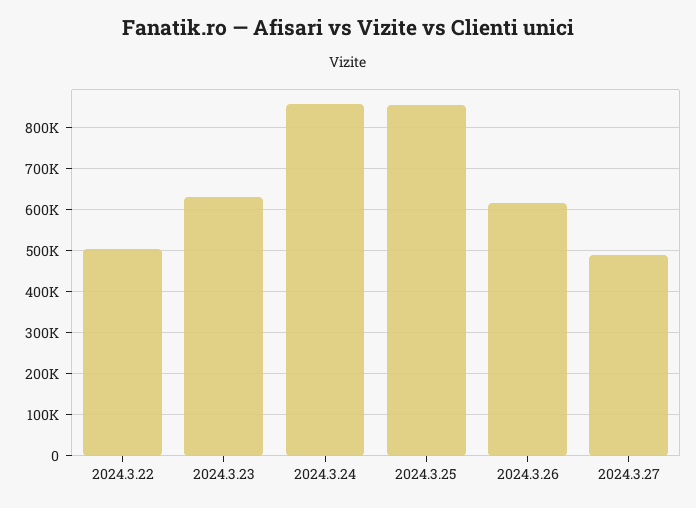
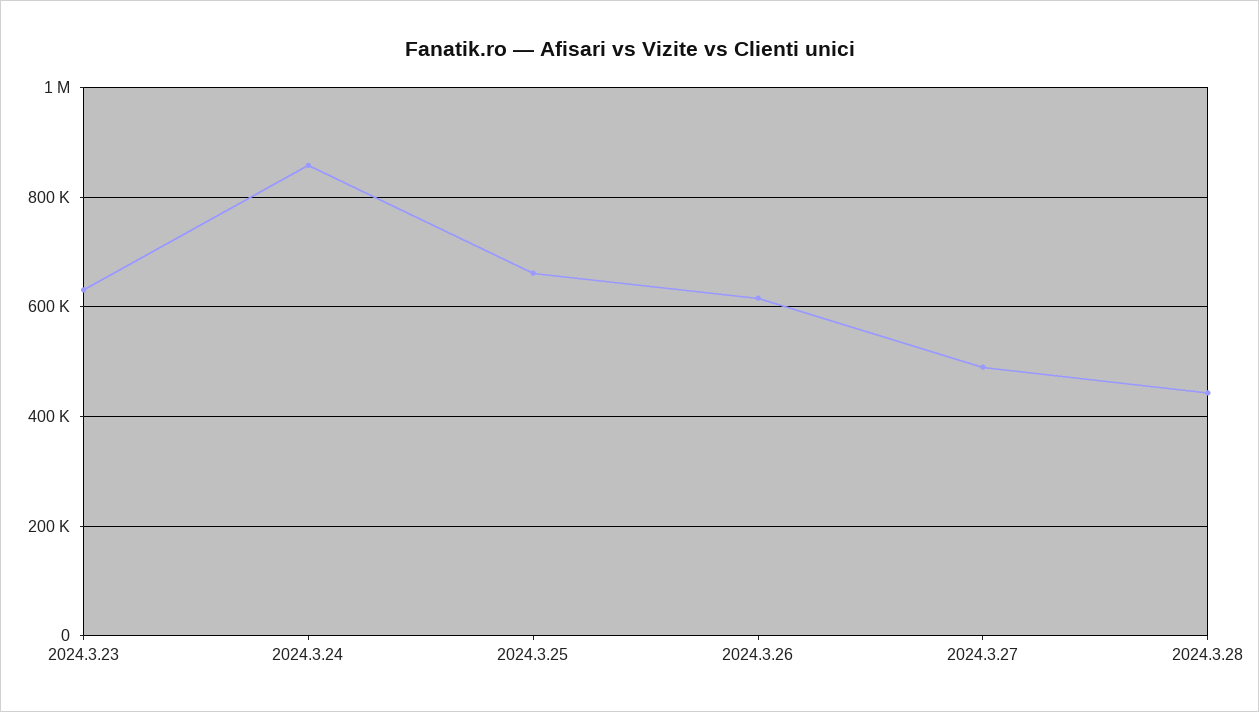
2024.3.22: 500000 -> none
2024.3.25: 860000 -> 660000
2024.3.28: none -> 440000

